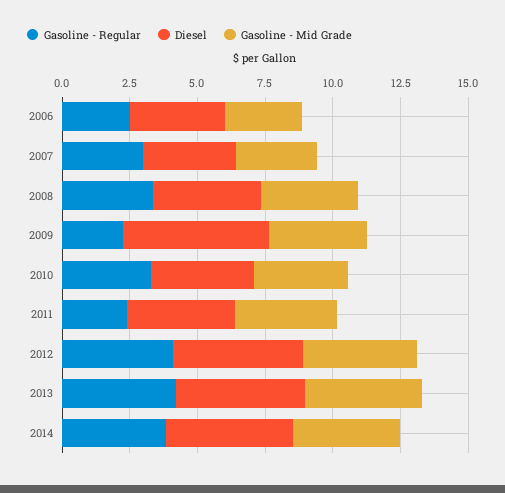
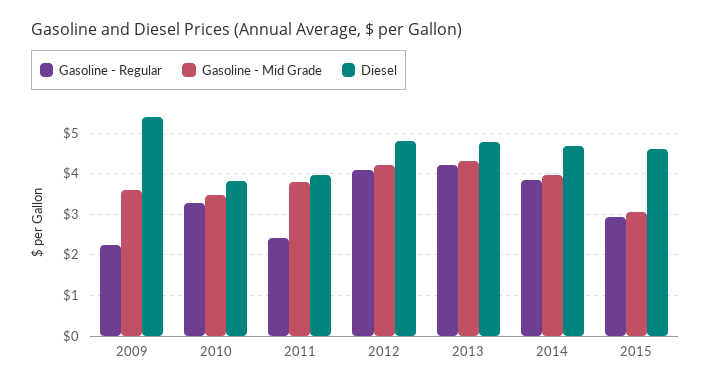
Gasoline - Regular, 2006: 2.5 -> none
Diesel, 2006: 3.5 -> none
Gasoline - Mid Grade, 2006: 3 -> none
Gasoline - Regular, 2007: 3 -> none
Diesel, 2007: 3.5 -> none
Gasoline - Mid Grade, 2007: 3 -> none
Gasoline - Regular, 2008: 3.5 -> none
Diesel, 2008: 4 -> none
Gasoline - Mid Grade, 2008: 3.5 -> none
Gasoline - Regular, 2015: none -> 3
Gasoline - Mid Grade, 2015: none -> 3
Diesel, 2015: none -> 4.6

